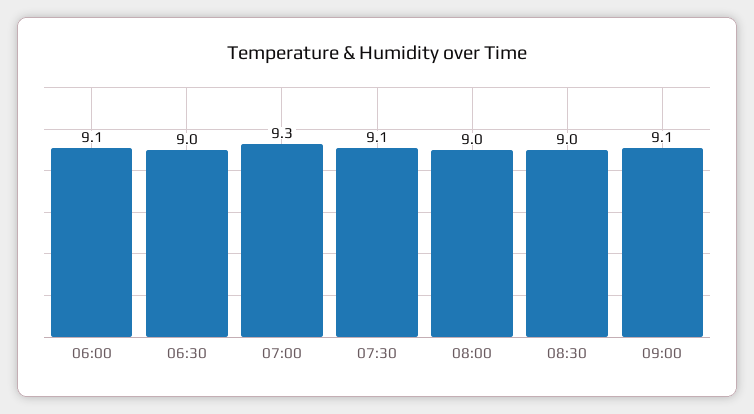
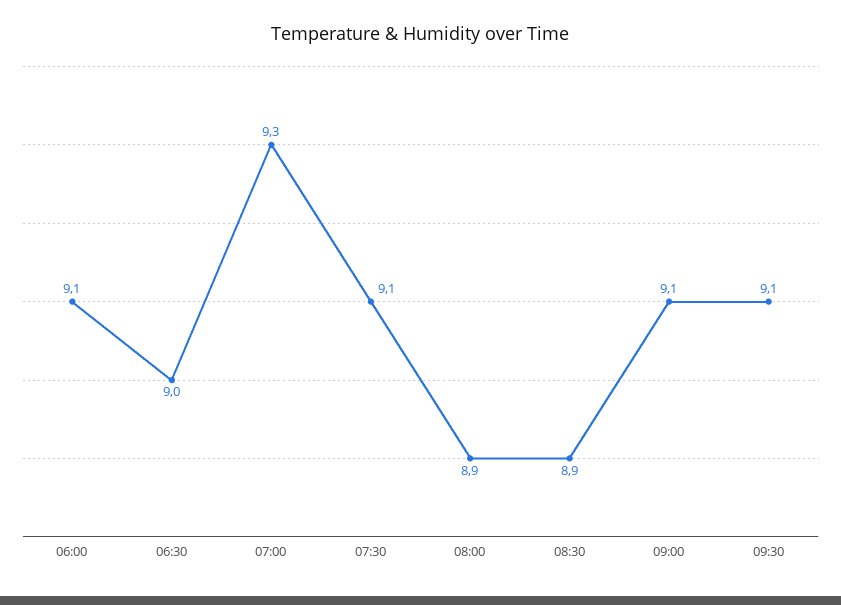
08:00: 9 -> 8.9
08:30: 9 -> 8.9
09:30: none -> 9.1

